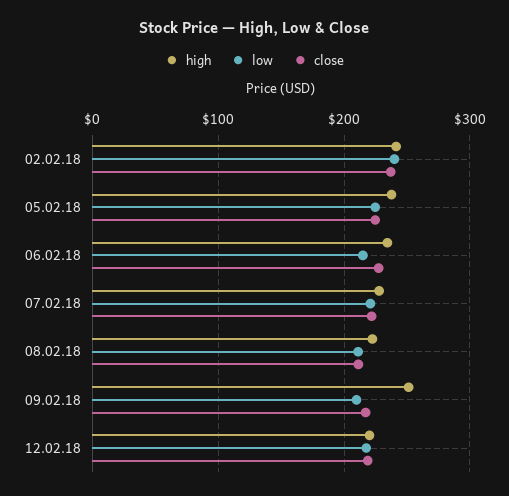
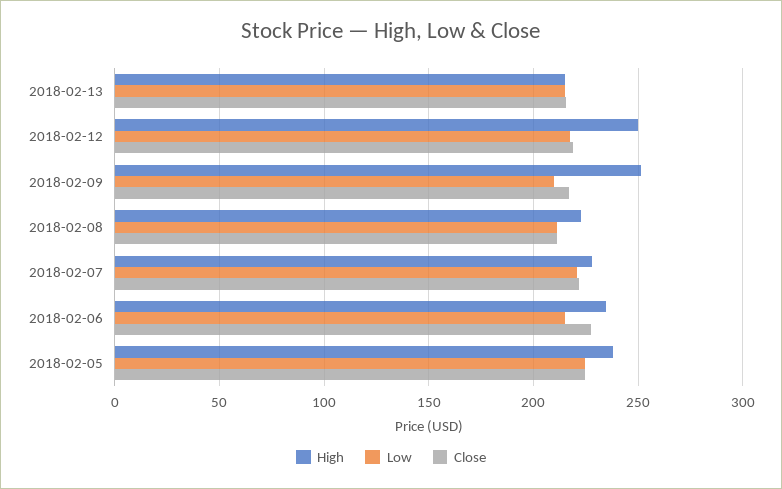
high, 02.02.18: 240 -> none
low, 02.02.18: 240 -> none
close, 02.02.18: 240 -> none
high, 12.02.18: 220 -> 250
high, 2018-02-13: none -> 215
low, 2018-02-13: none -> 215
close, 2018-02-13: none -> 215

